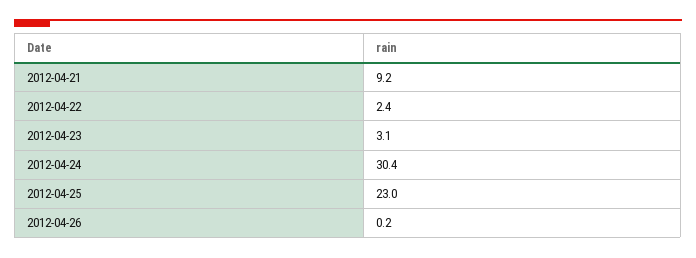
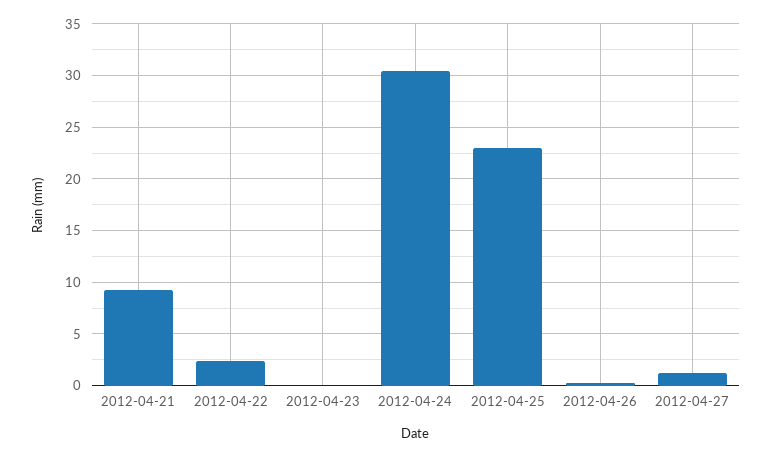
2012-04-23: 3.1 -> 0
2012-04-27: none -> 1

